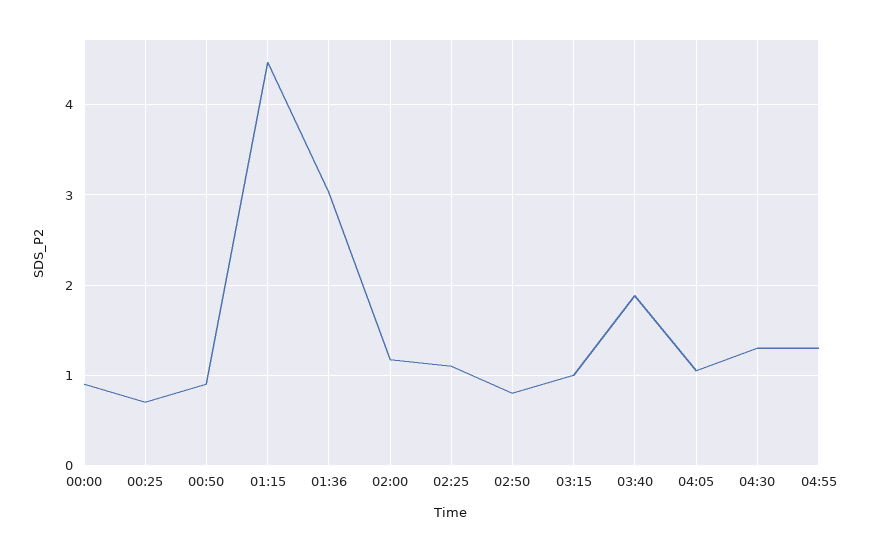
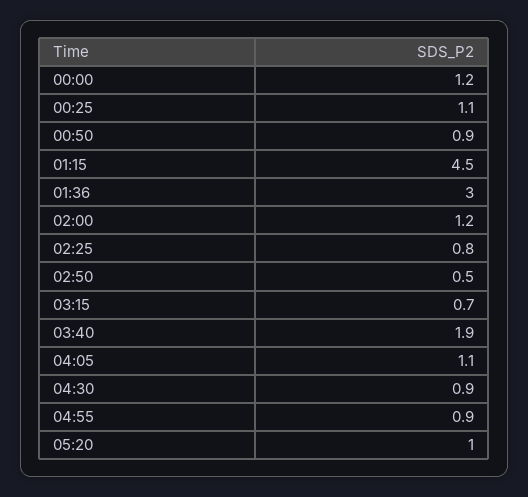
00:00: 0.9 -> 1.2
00:25: 0.7 -> 1.1
02:25: 1.1 -> 0.8
02:50: 0.8 -> 0.5
03:15: 1 -> 0.7
04:30: 1.3 -> 0.9
04:55: 1.3 -> 0.9
05:20: none -> 1

